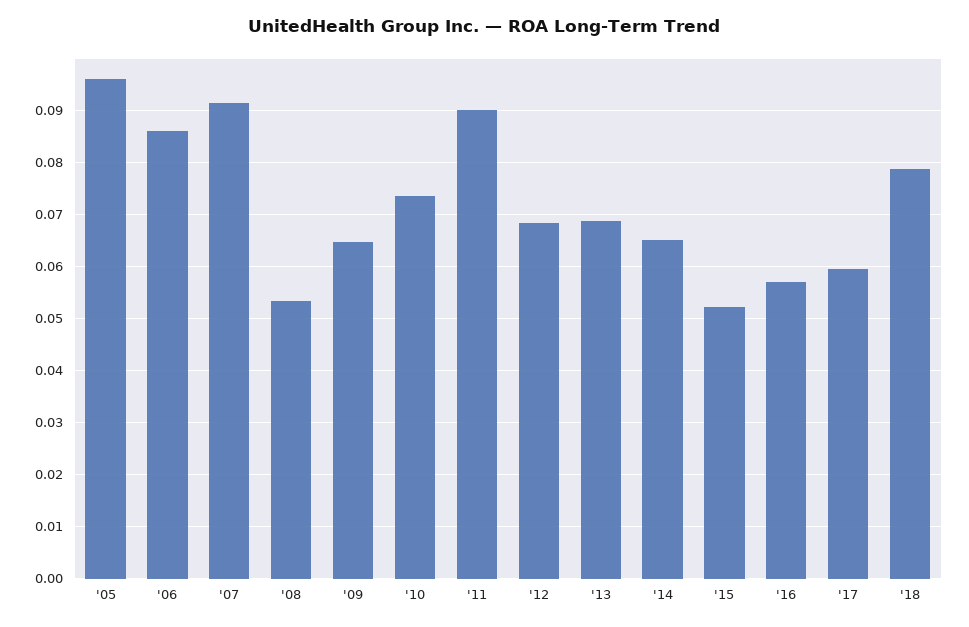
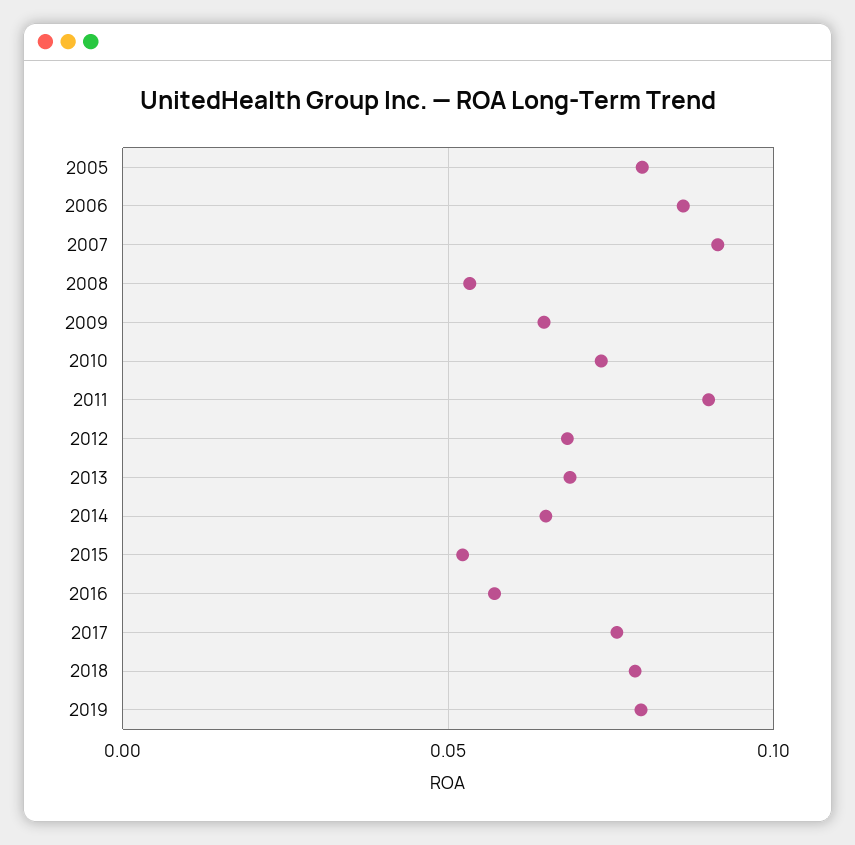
'05: 0.096 -> 0.08
'17: 0.06 -> 0.075
2019: none -> 0.08

